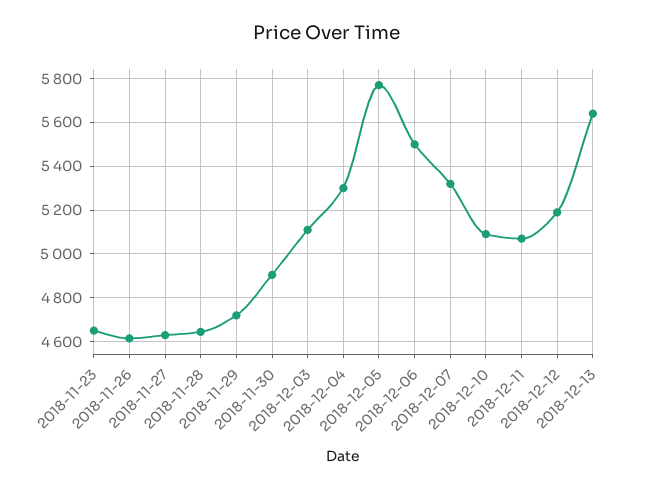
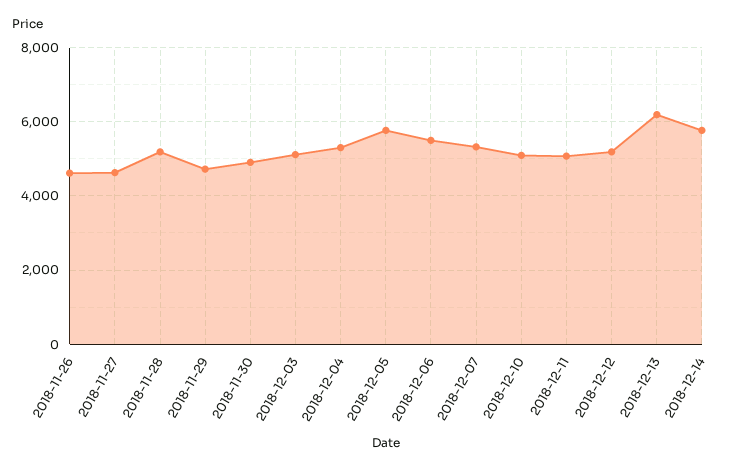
2018-11-23: 4650 -> none
2018-11-28: 4650 -> 5200
2018-12-13: 5650 -> 6200
2018-12-14: none -> 5800

